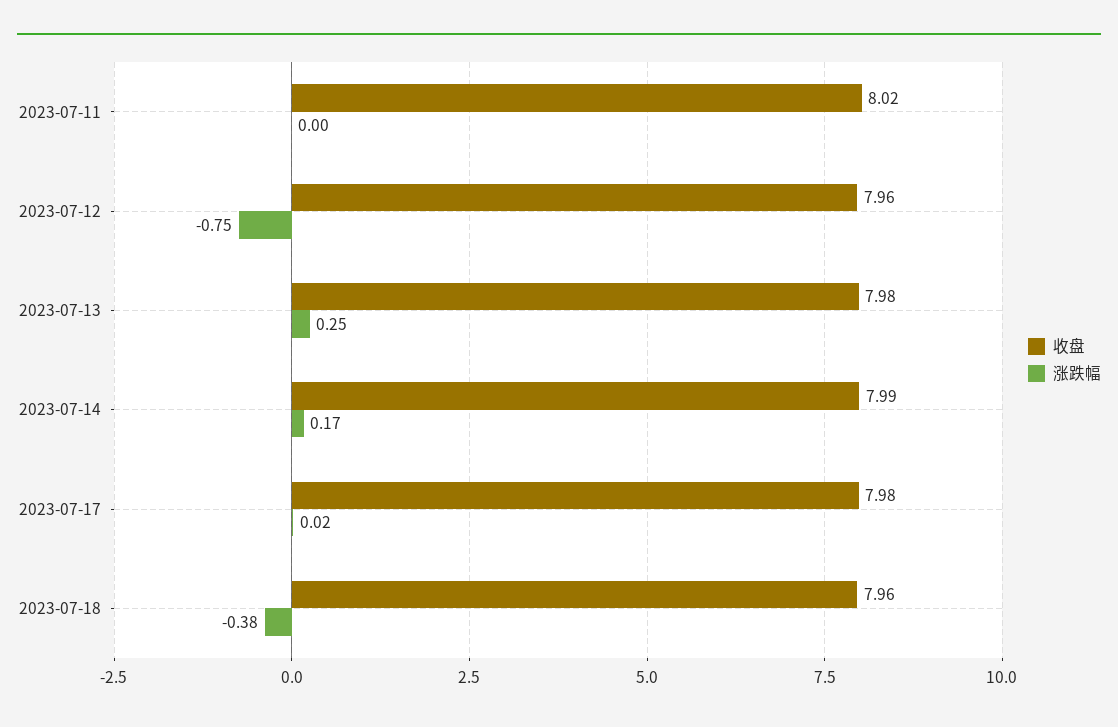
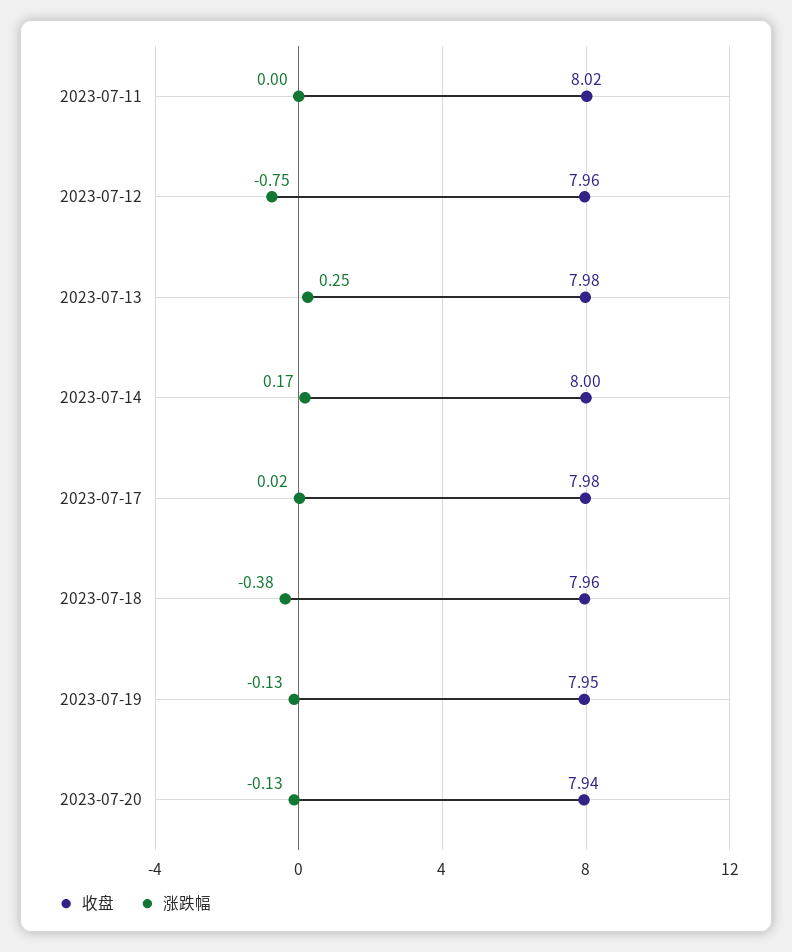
收盘, 2023-07-14: 7.99 -> 8
收盘, 2023-07-19: none -> 7.95
涨跌幅, 2023-07-19: none -> -0.13
收盘, 2023-07-20: none -> 7.94
涨跌幅, 2023-07-20: none -> -0.13

